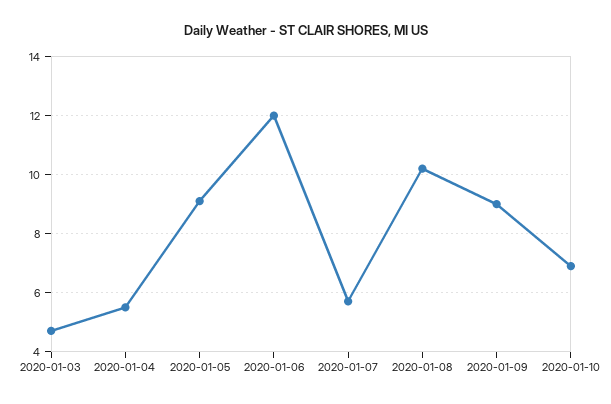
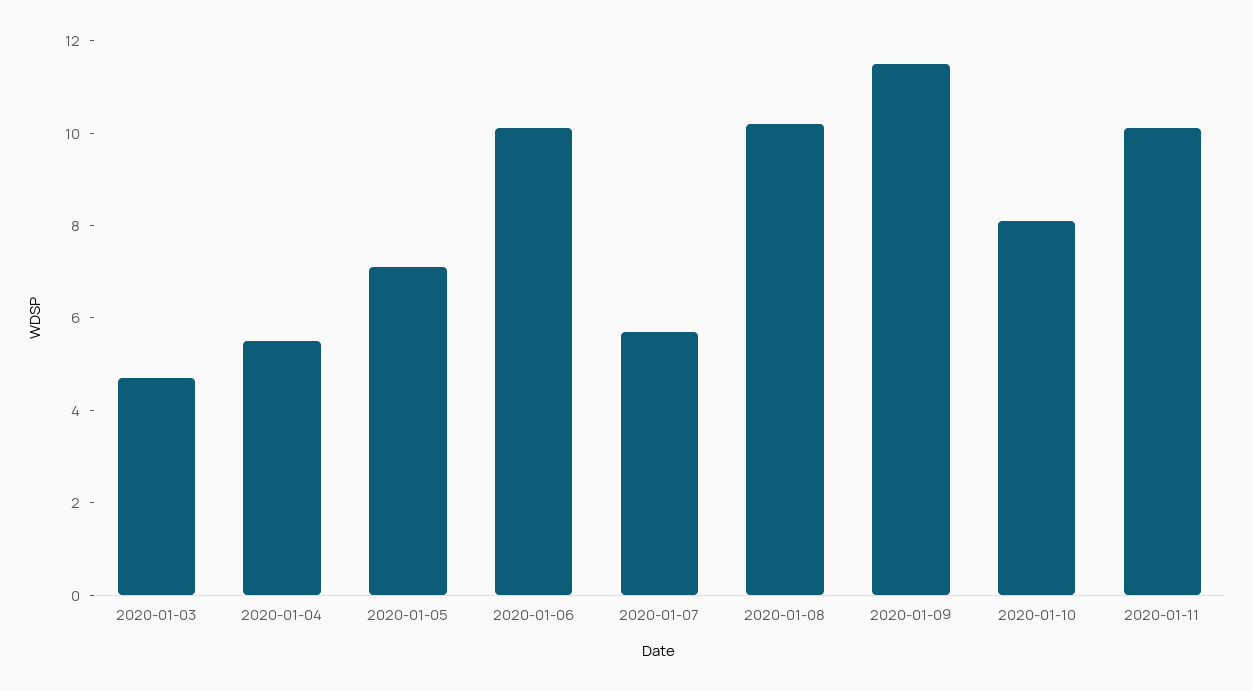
2020-01-05: 9 -> 7
2020-01-06: 12 -> 10
2020-01-09: 9 -> 11.5
2020-01-10: 7 -> 8
2020-01-11: none -> 10

